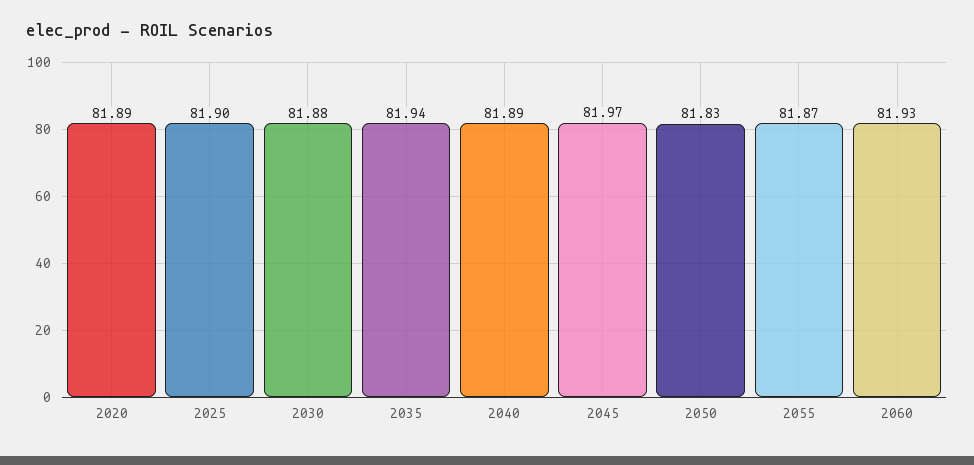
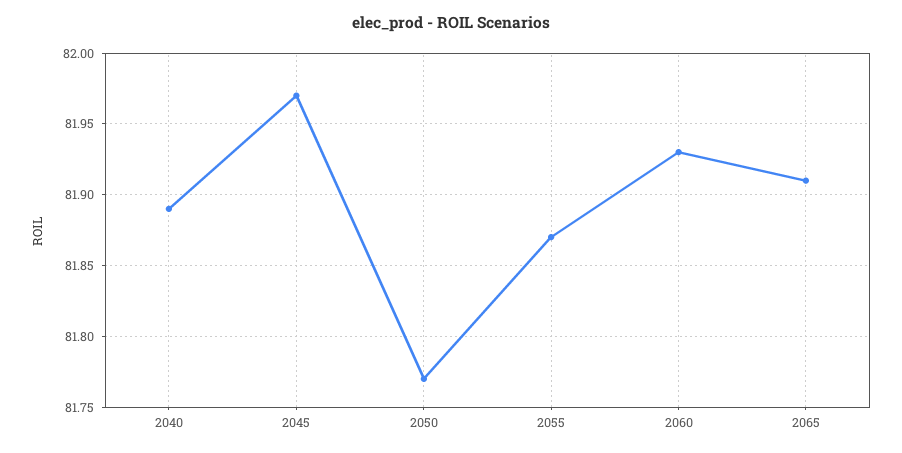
2020: 81.89 -> none
2025: 81.9 -> none
2030: 81.88 -> none
2035: 81.94 -> none
2050: 81.83 -> 81.77
2065: none -> 81.91

